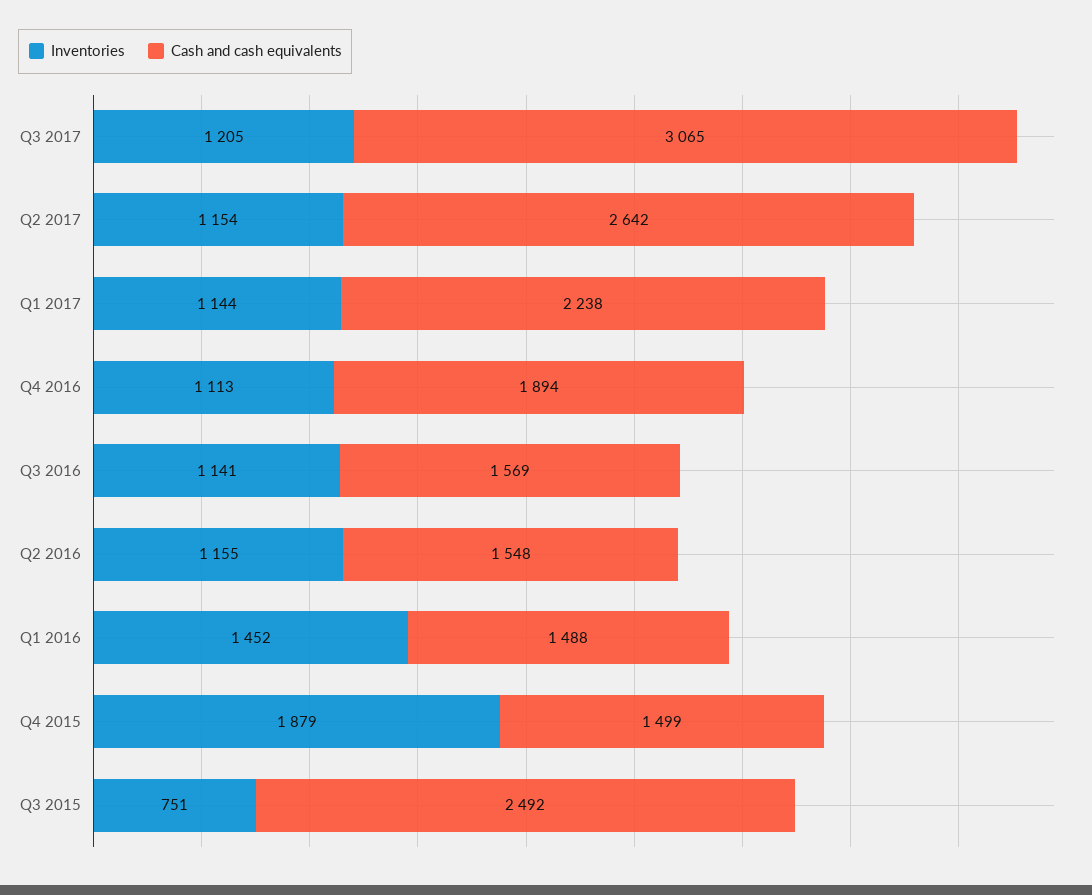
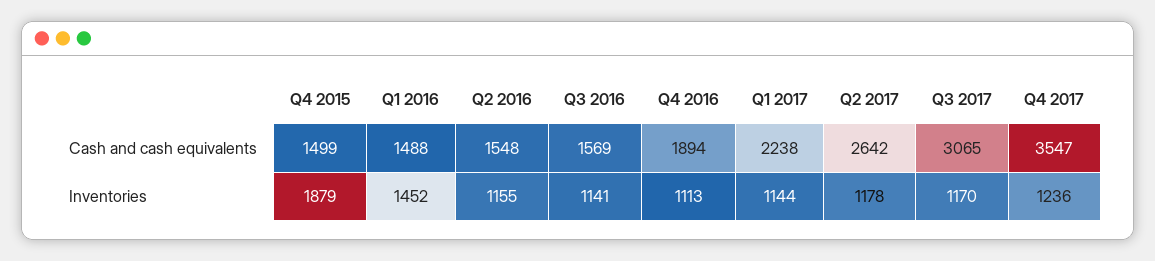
Inventories, Q3 2017: 1205 -> 1170
Inventories, Q2 2017: 1154 -> 1178
Inventories, Q3 2015: 751 -> none
Cash and cash equivalents, Q3 2015: 2492 -> none
Cash and cash equivalents, Q4 2017: none -> 3547
Inventories, Q4 2017: none -> 1236

